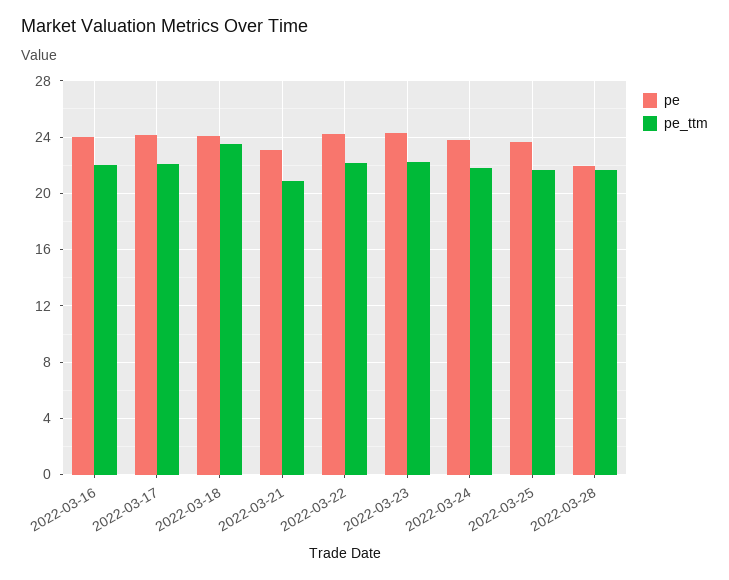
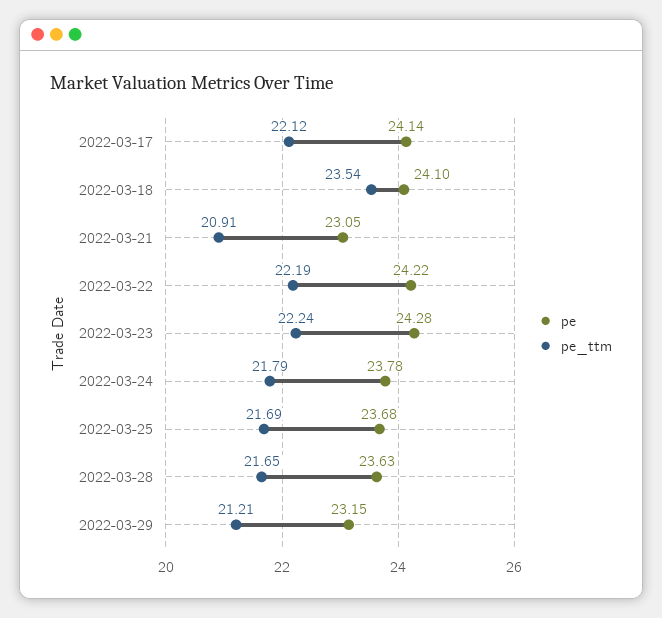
pe, 2022-03-16: 24 -> none
pe_ttm, 2022-03-16: 22 -> none
pe, 2022-03-28: 22 -> 23.63
pe, 2022-03-29: none -> 23.15
pe_ttm, 2022-03-29: none -> 21.21

